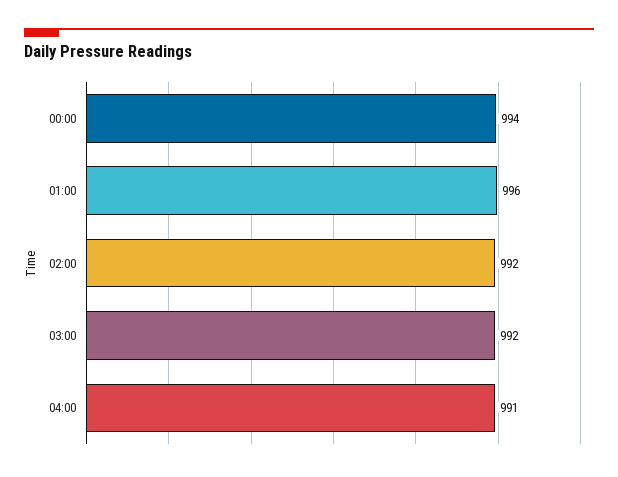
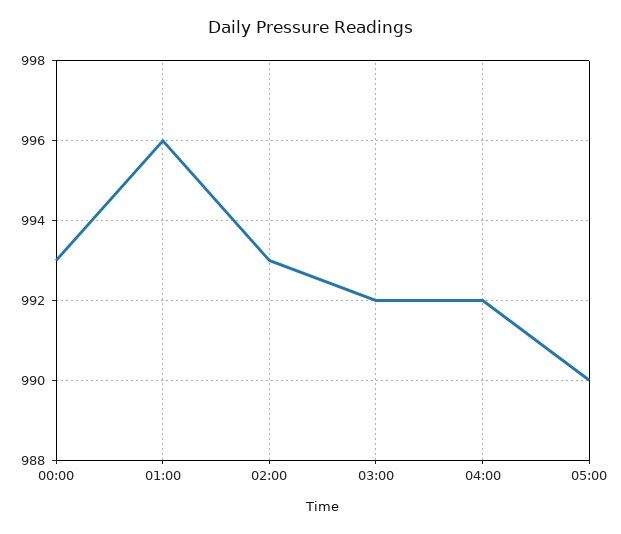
00:00: 994 -> 993
02:00: 992 -> 993
04:00: 991 -> 992
05:00: none -> 990

